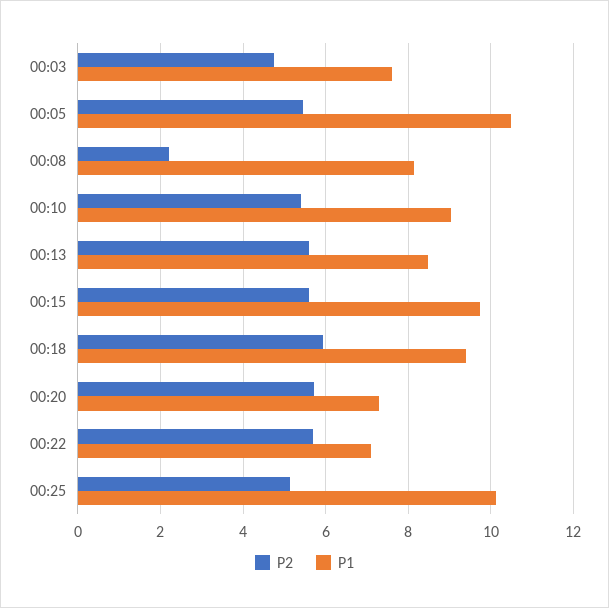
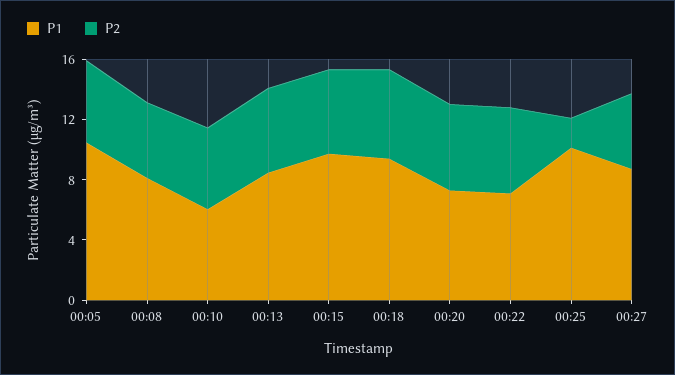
P2, 00:03: 4.8 -> none
P1, 00:03: 7.6 -> none
P2, 00:08: 2.2 -> 5
P1, 00:10: 9 -> 6
P2, 00:25: 5.2 -> 2
P1, 00:27: none -> 9
P2, 00:27: none -> 5

